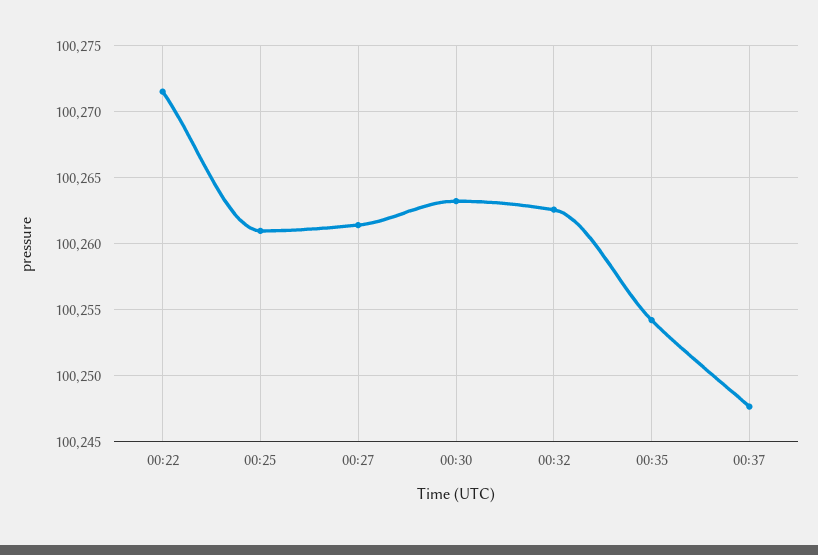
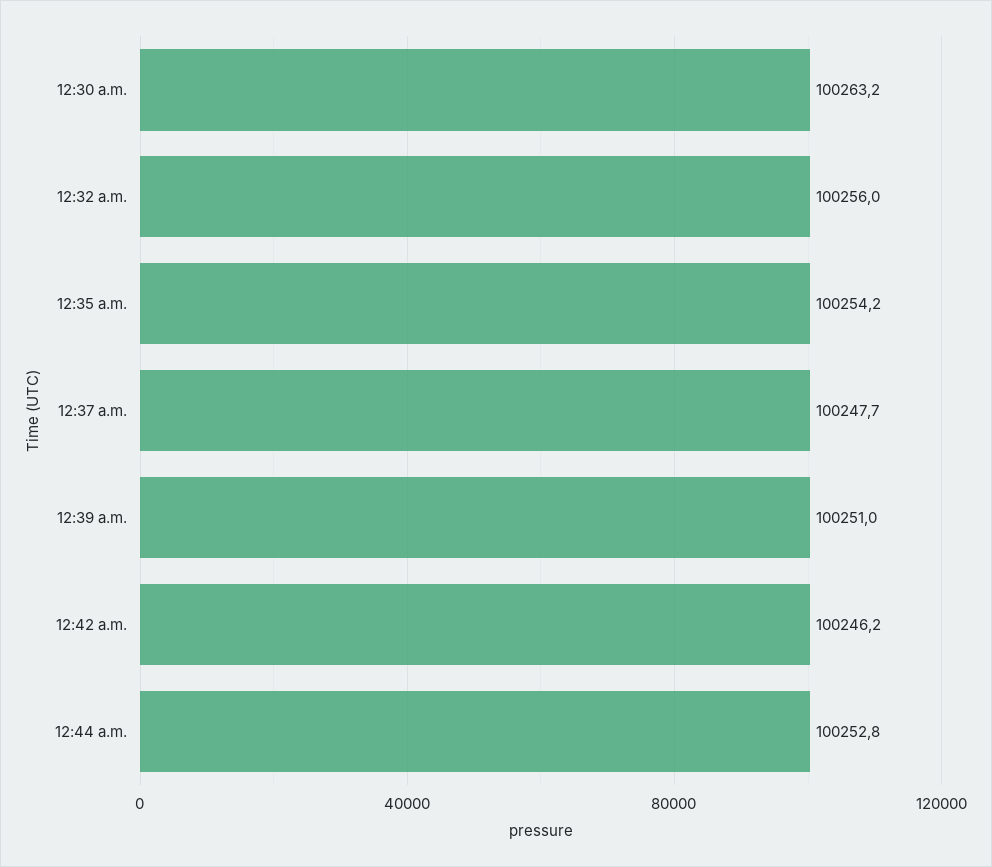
00:22: 100271.5 -> none
00:25: 100261 -> none
00:27: 100261.5 -> none
00:32: 100262.5 -> 100256
12:39 a.m.: none -> 100251
12:42 a.m.: none -> 100246.2
12:44 a.m.: none -> 100252.8

